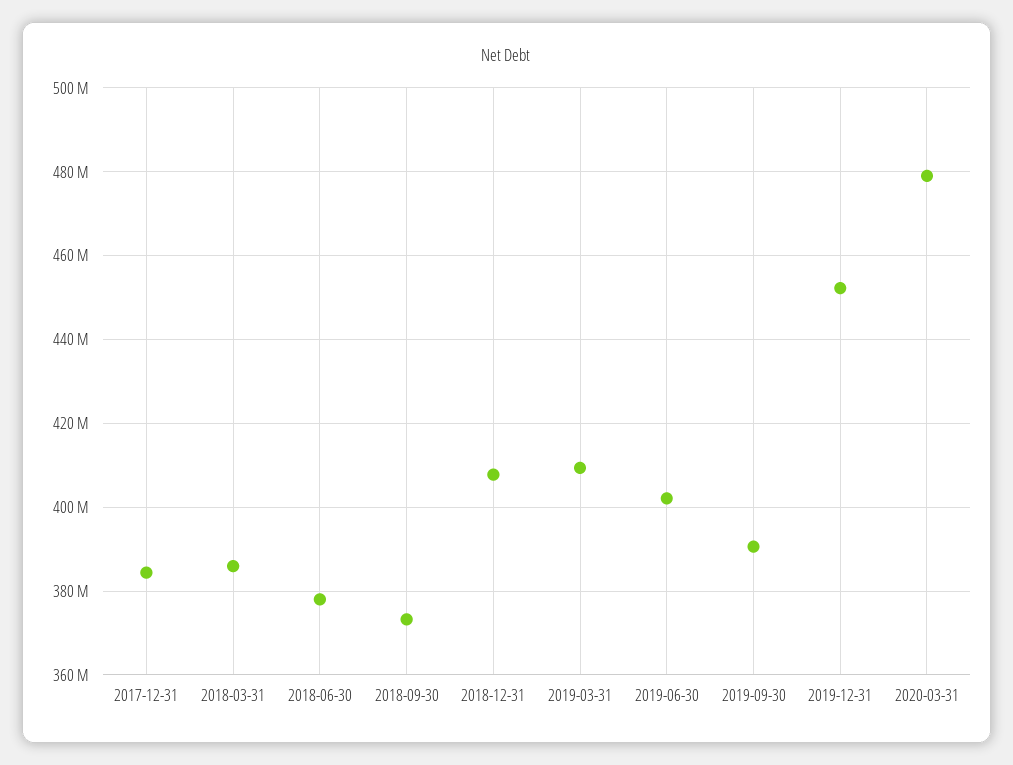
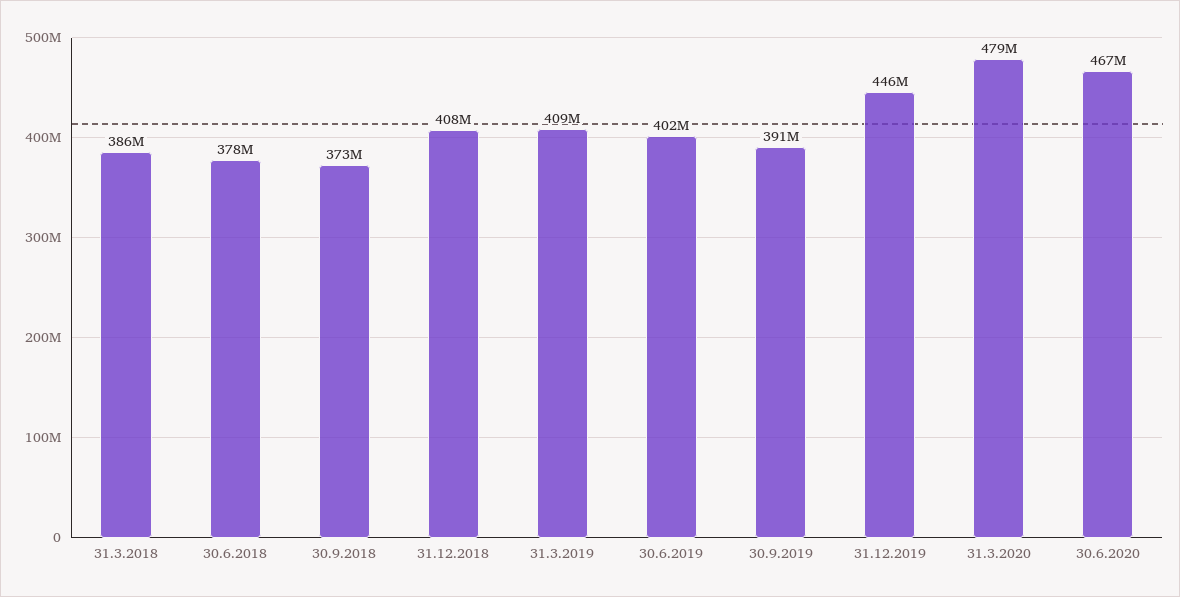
2017-12-31: 384000000 -> none
2019-12-31: 452000000 -> 446000000
30.6.2020: none -> 467000000

